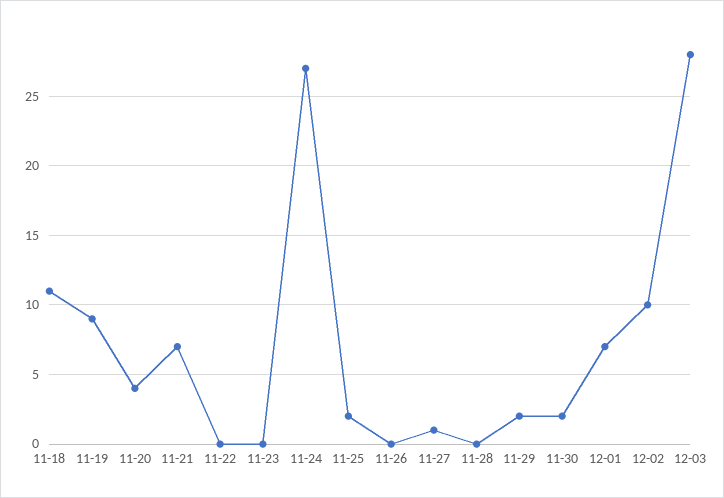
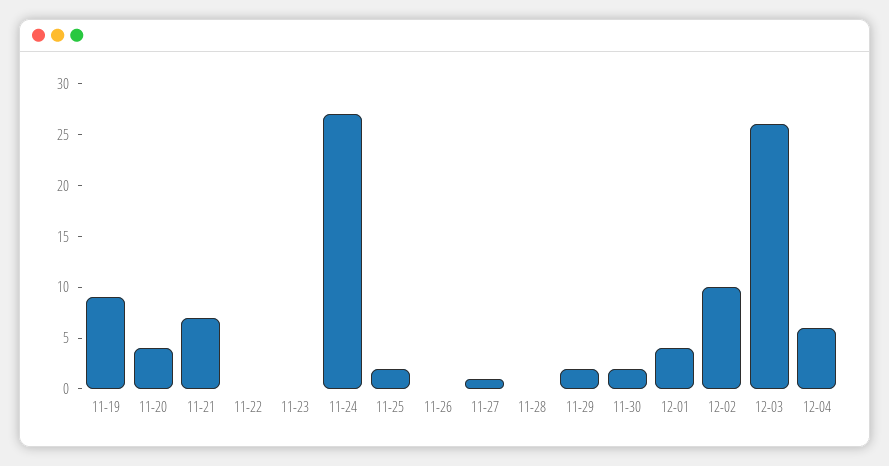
11-18: 11 -> none
12-01: 7 -> 4
12-03: 28 -> 26
12-04: none -> 6

